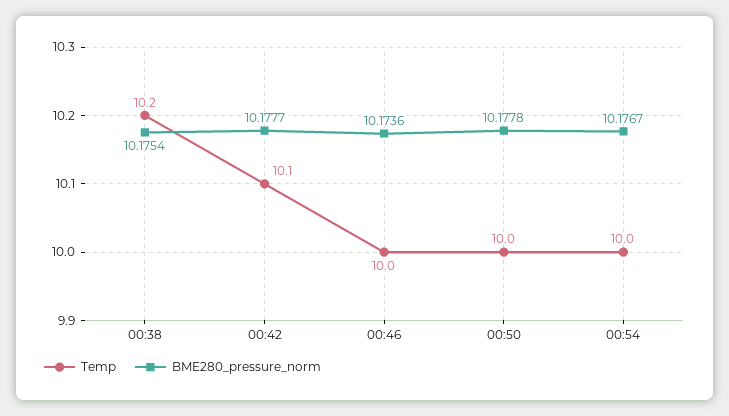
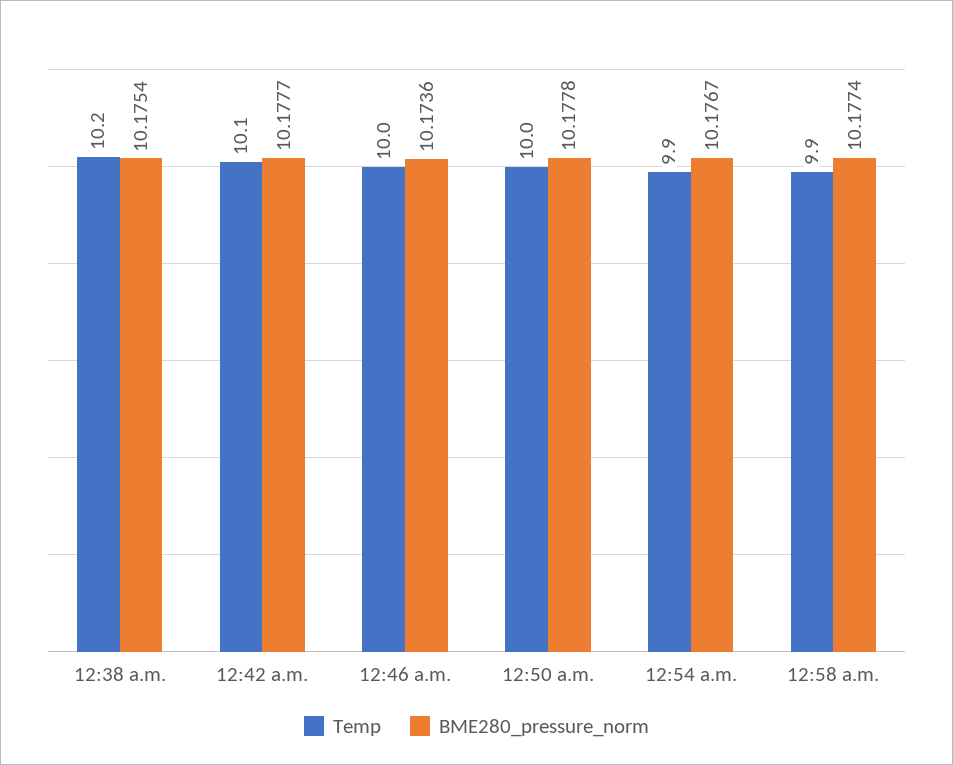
Temp, 00:54: 10 -> 9.9
Temp, 12:58 a.m.: none -> 9.9
BME280_pressure_norm, 12:58 a.m.: none -> 10.1774

